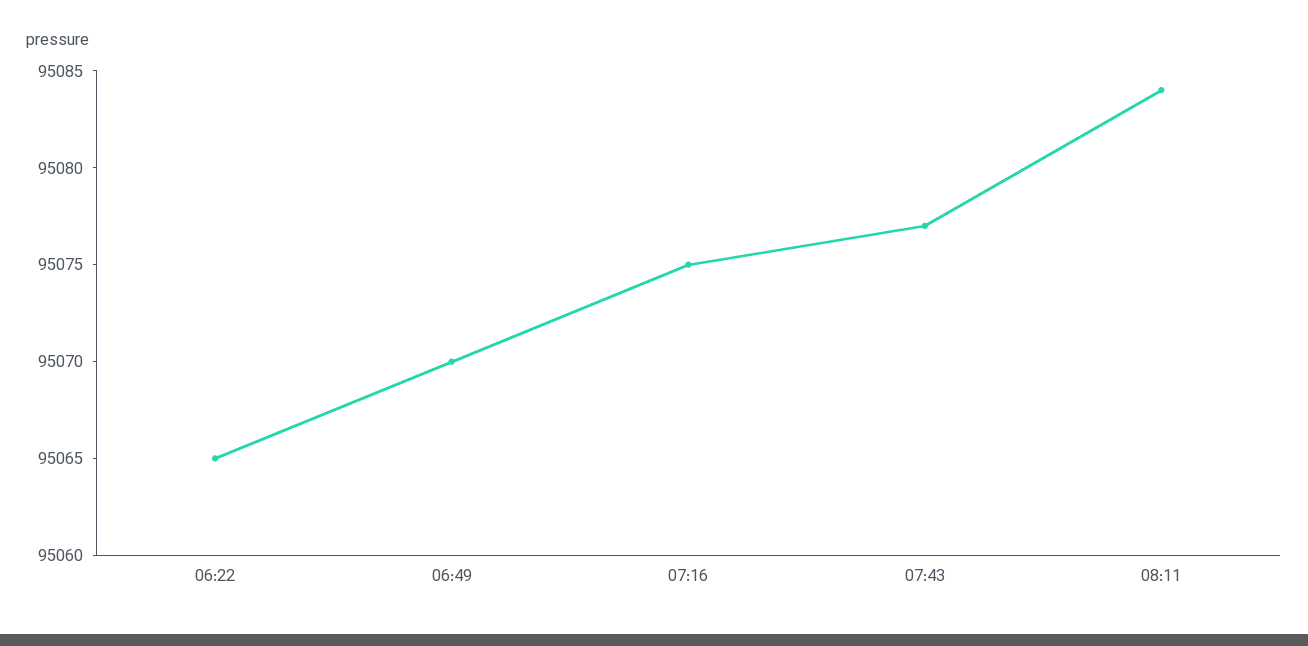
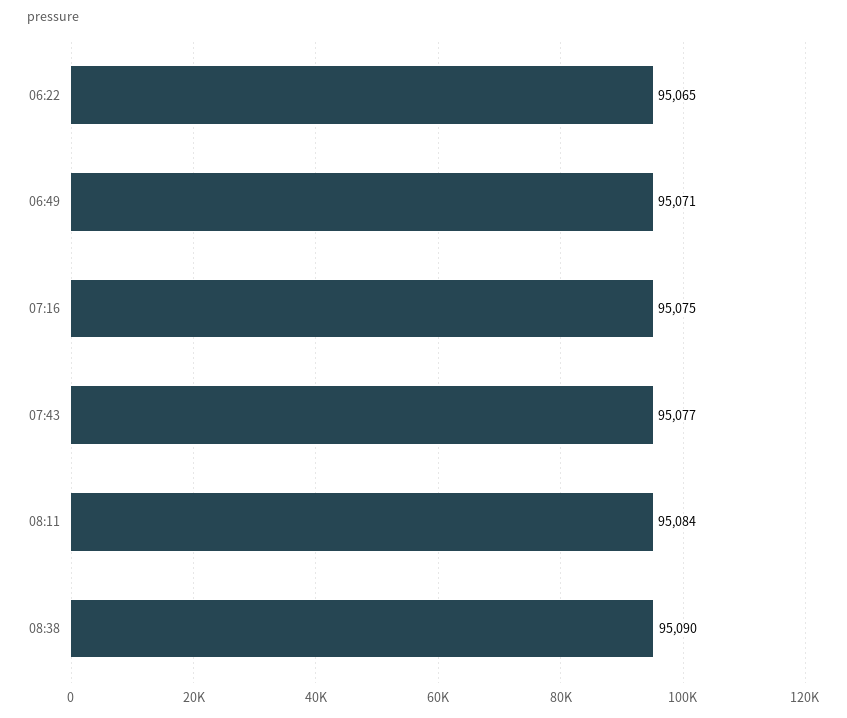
06:49: 95070 -> 95071
08:38: none -> 95090

